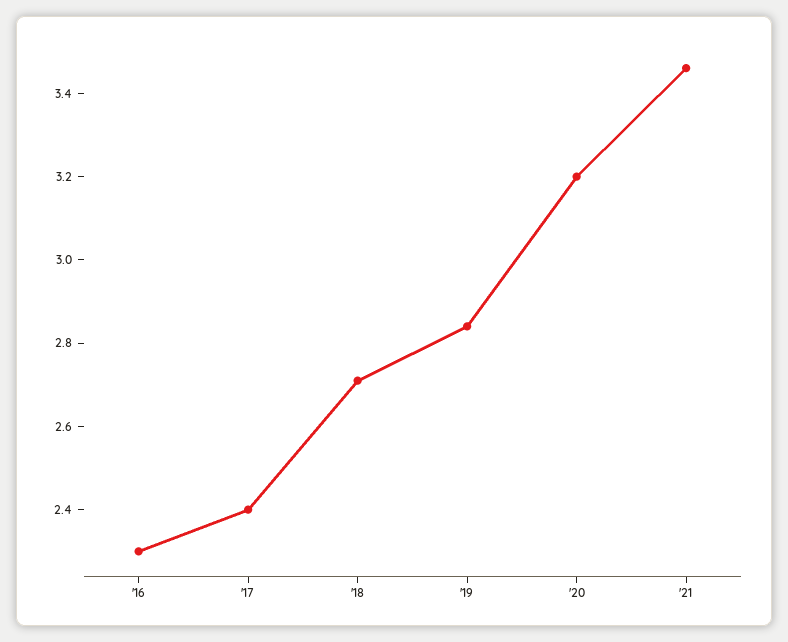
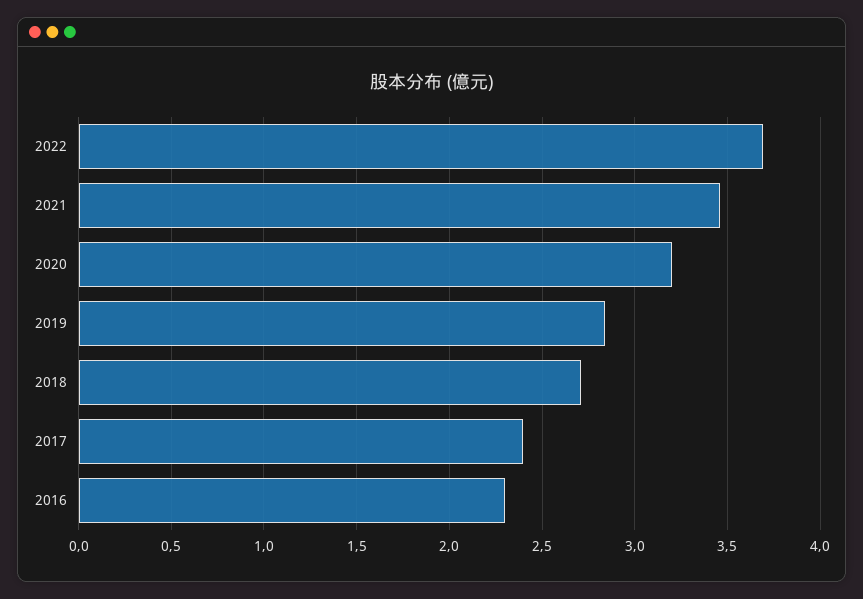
2022: none -> 3.7

